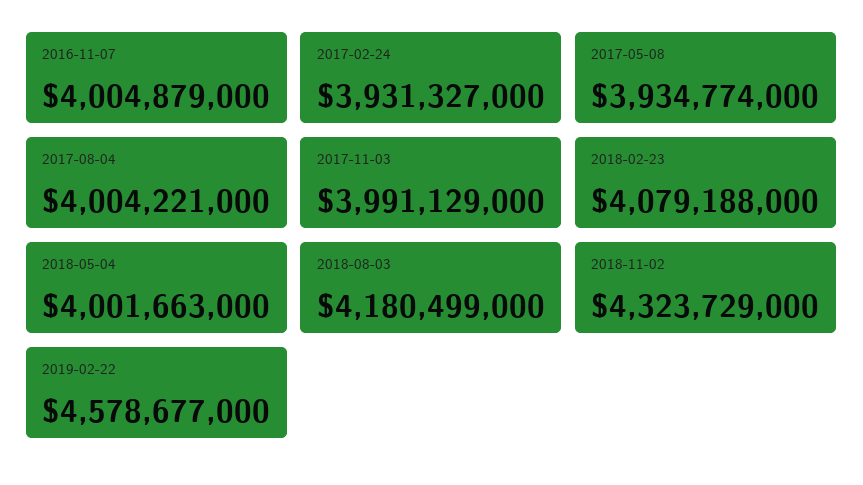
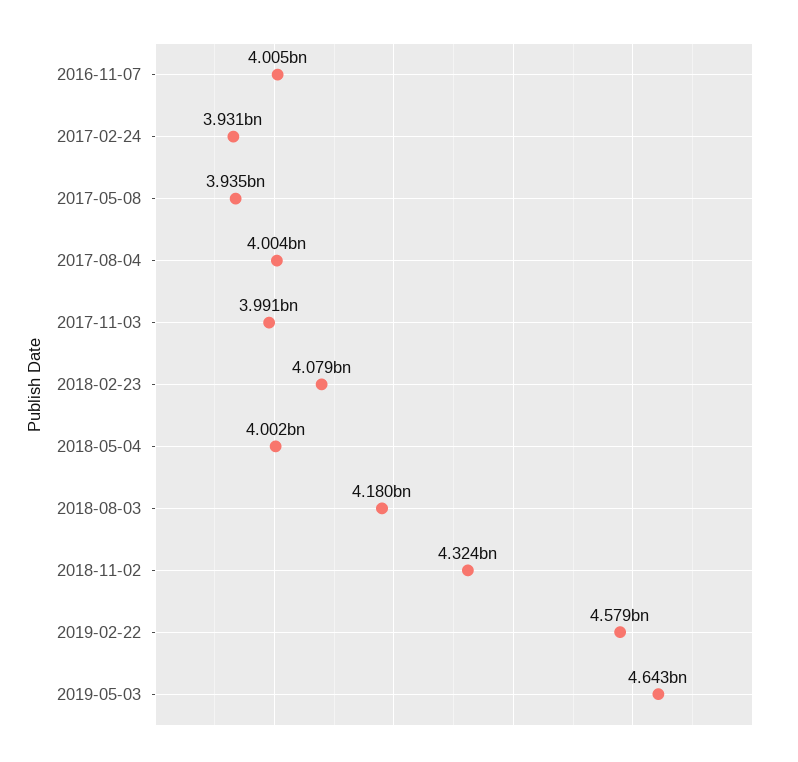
2019-05-03: none -> 4643000000

